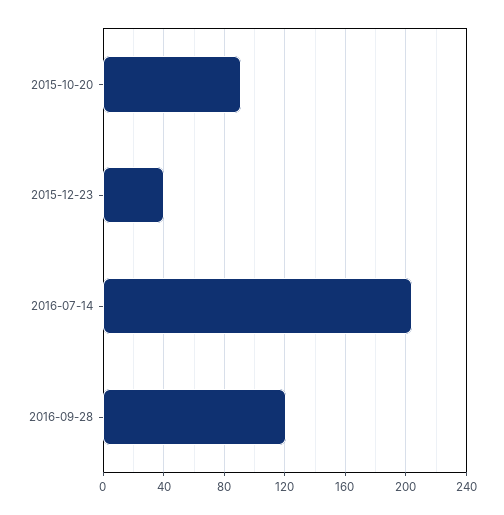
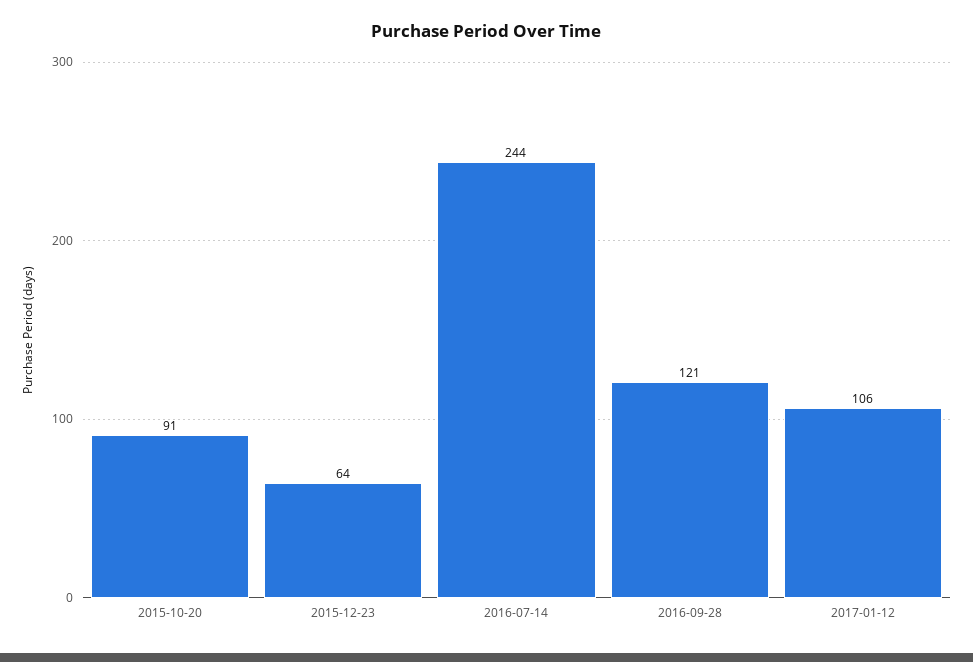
2015-12-23: 40 -> 64
2016-07-14: 205 -> 244
2017-01-12: none -> 106

